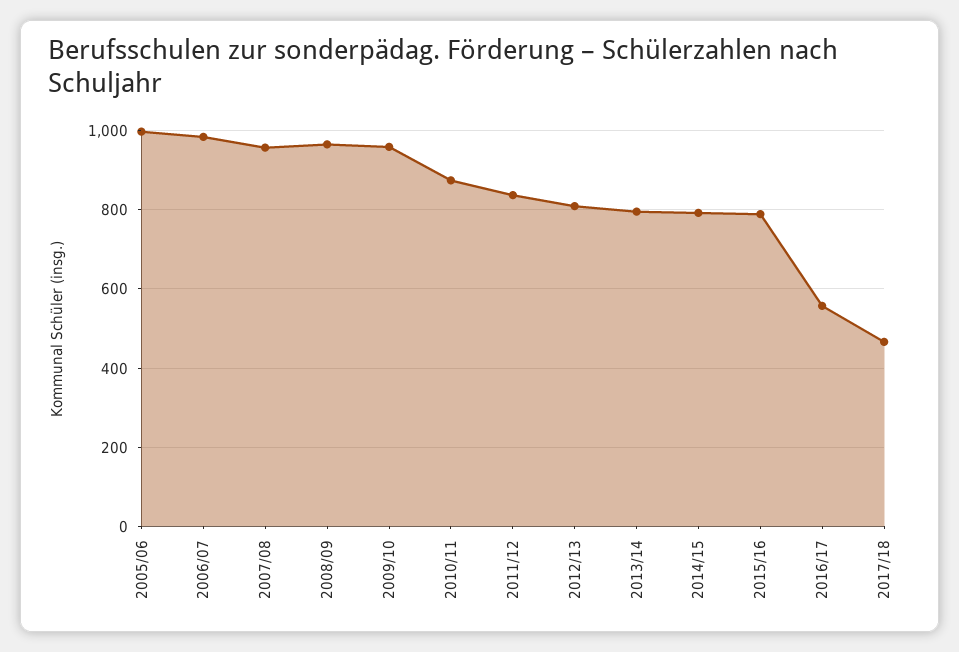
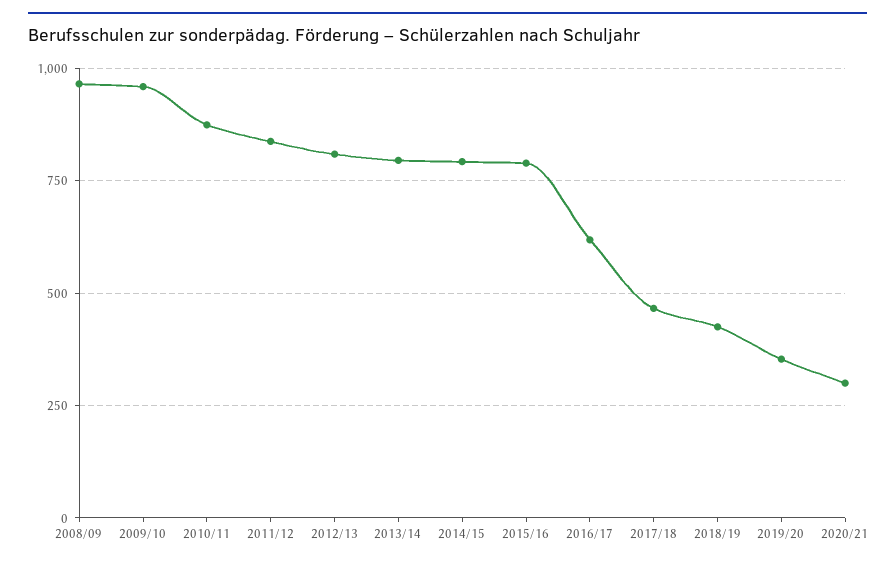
2005/06: 1000 -> none
2006/07: 980 -> none
2007/08: 960 -> none
2016/17: 560 -> 625
2018/19: none -> 425
2019/20: none -> 350
2020/21: none -> 300

